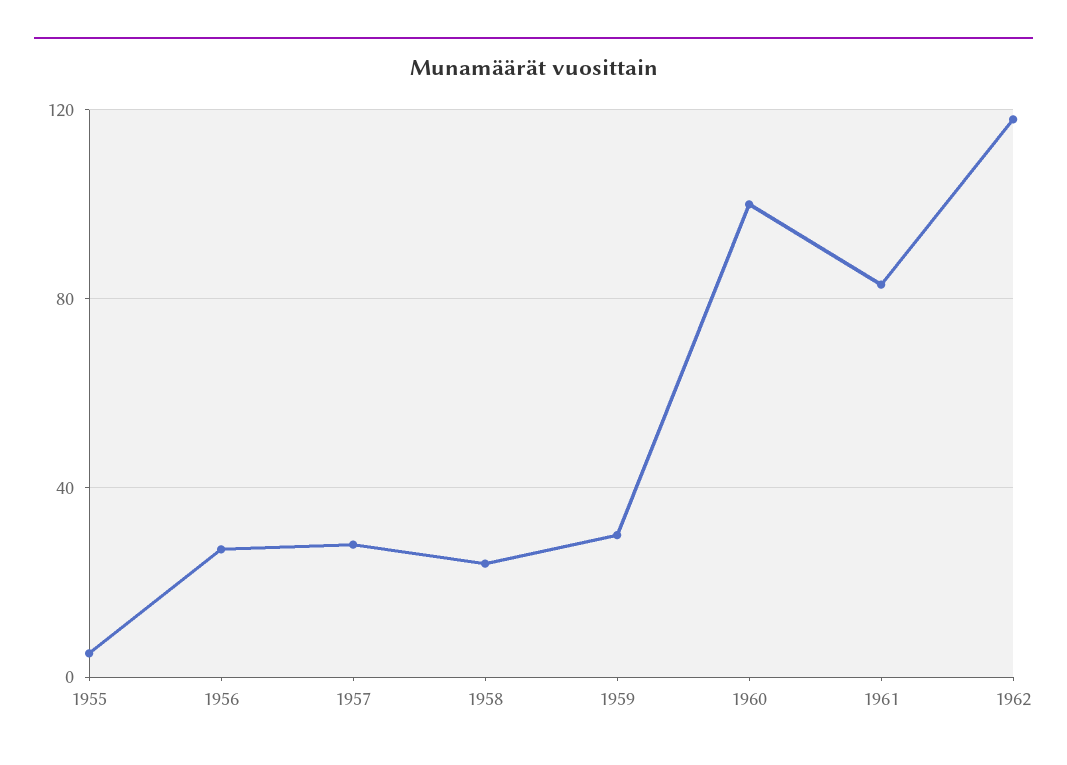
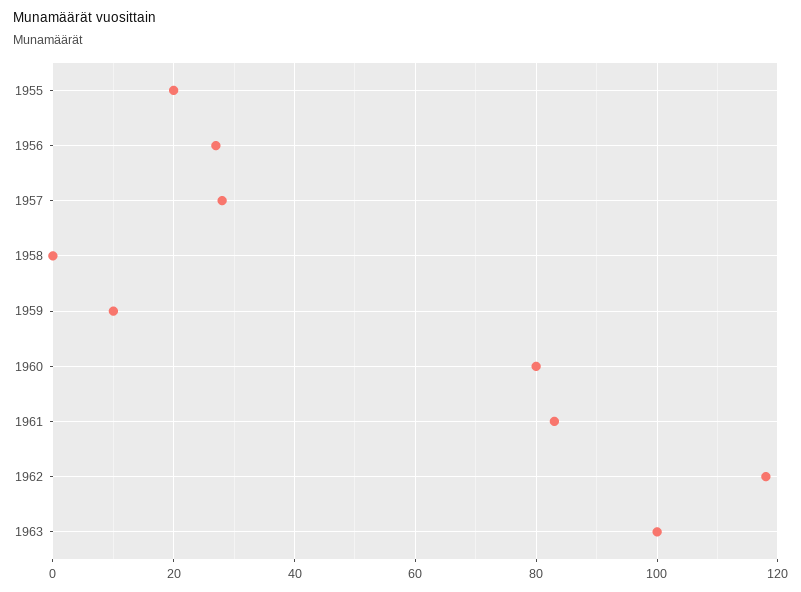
1955: 5 -> 20
1958: 25 -> 0
1959: 30 -> 10
1960: 100 -> 80
1963: none -> 100

